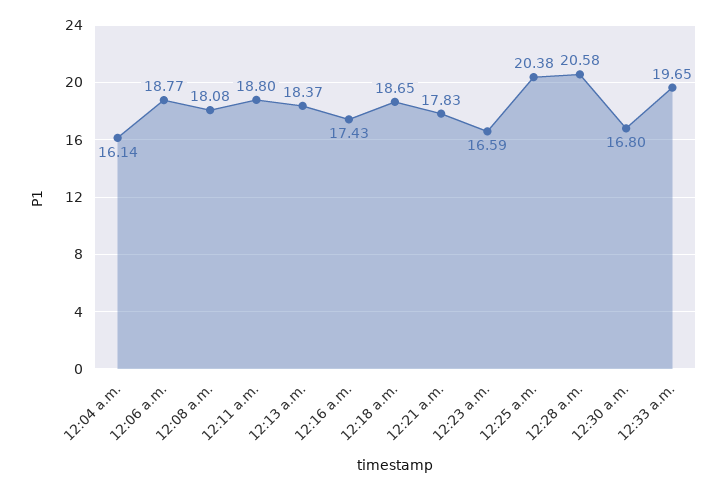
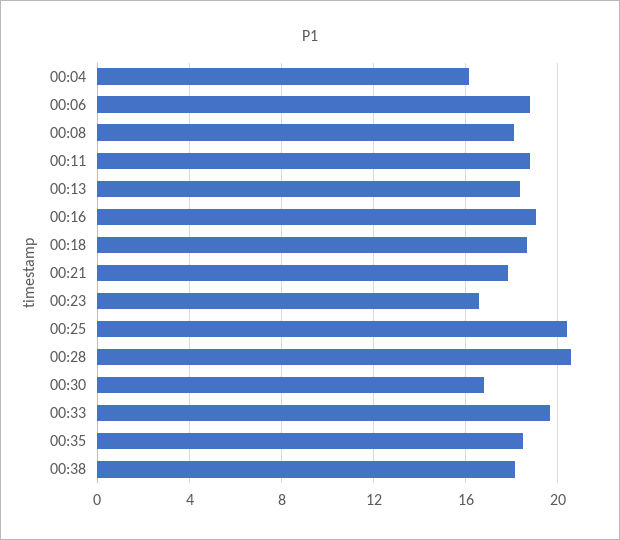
12:16 a.m.: 17.43 -> 19
00:35: none -> 18.5
00:38: none -> 18

